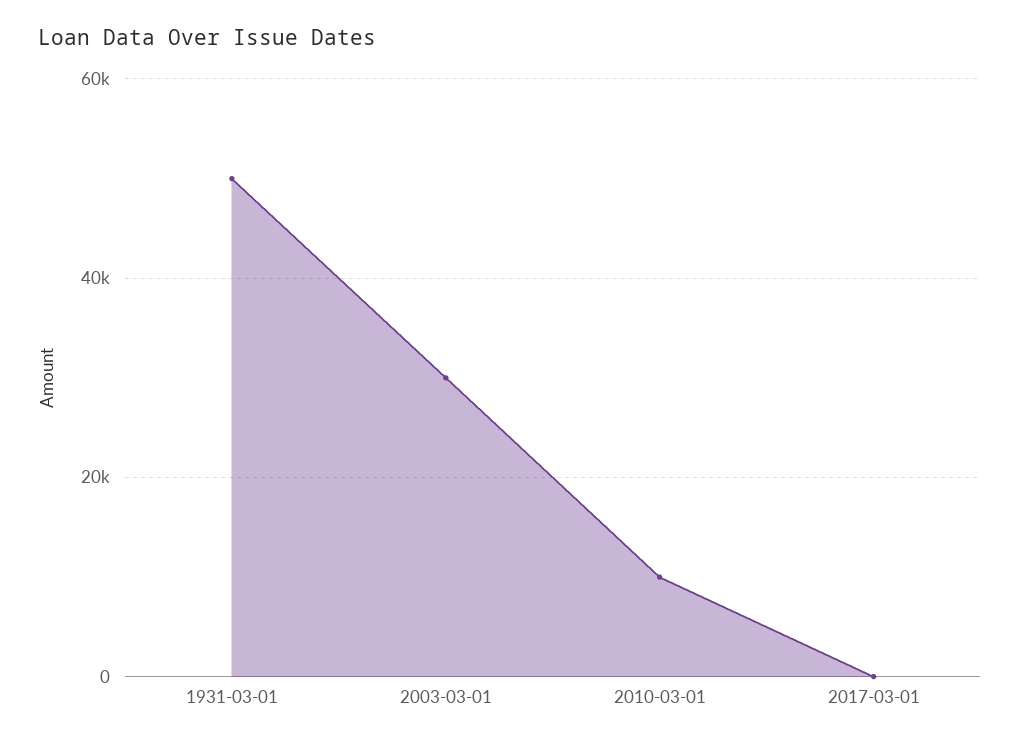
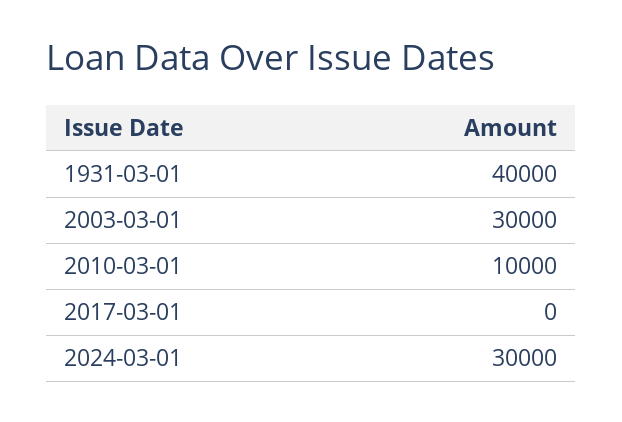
1931-03-01: 50000 -> 40000
2024-03-01: none -> 30000

